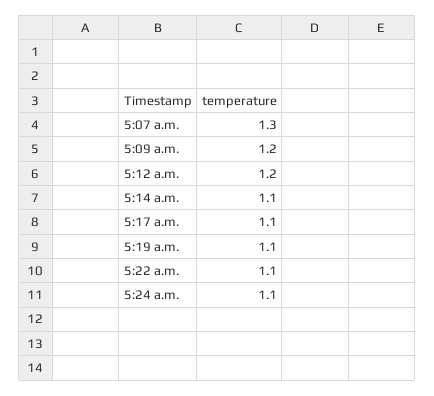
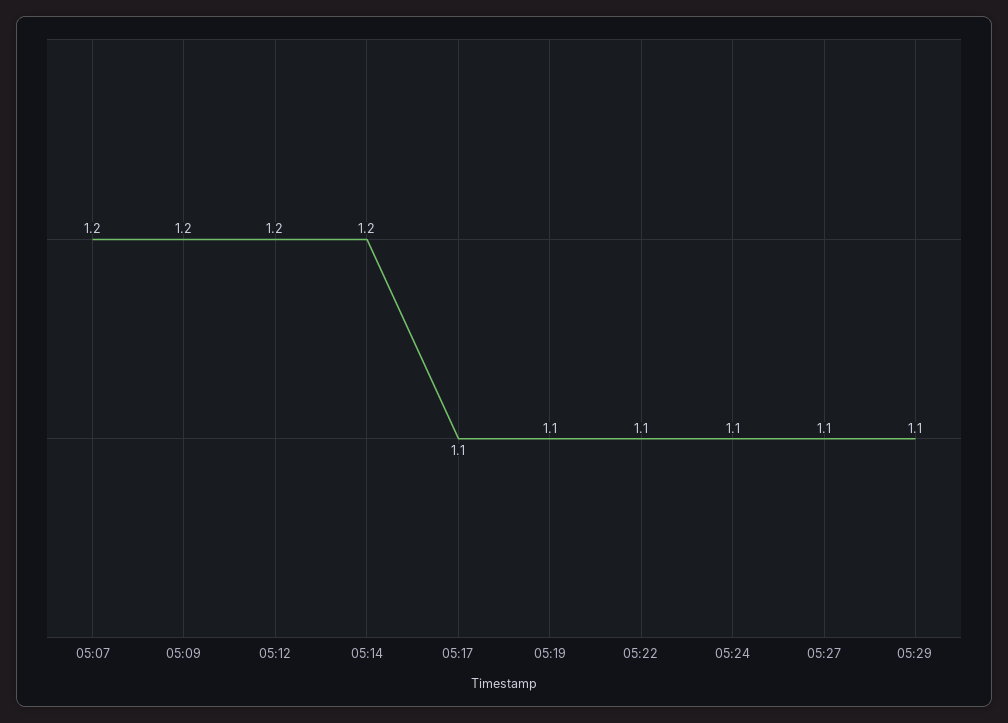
5:07 a.m.: 1.3 -> 1.2
5:14 a.m.: 1.1 -> 1.2
05:27: none -> 1.1
05:29: none -> 1.1

